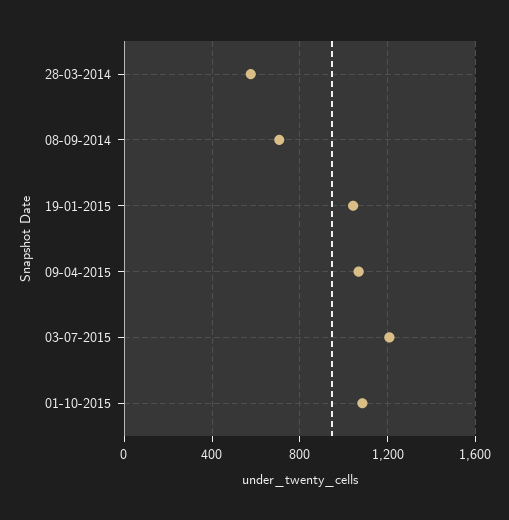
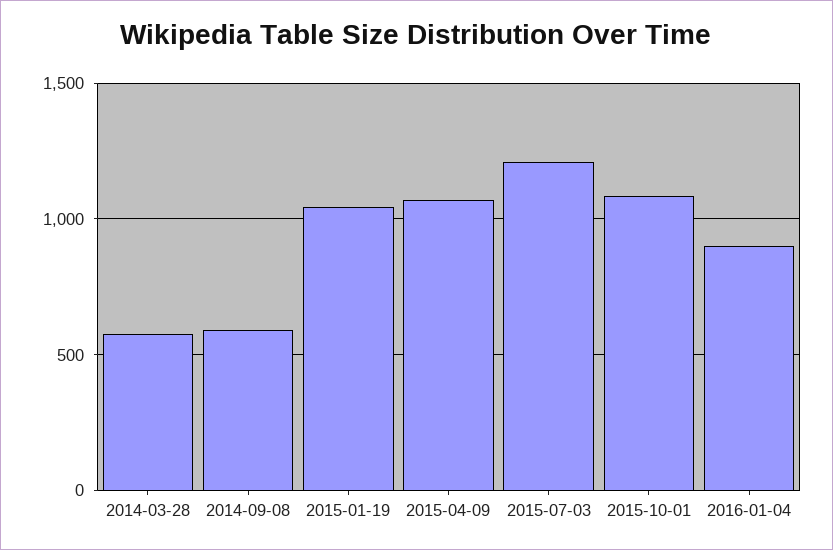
08-09-2014: 700 -> 600
2016-01-04: none -> 900

